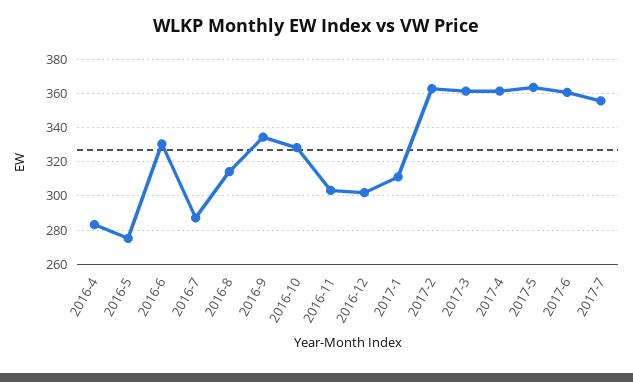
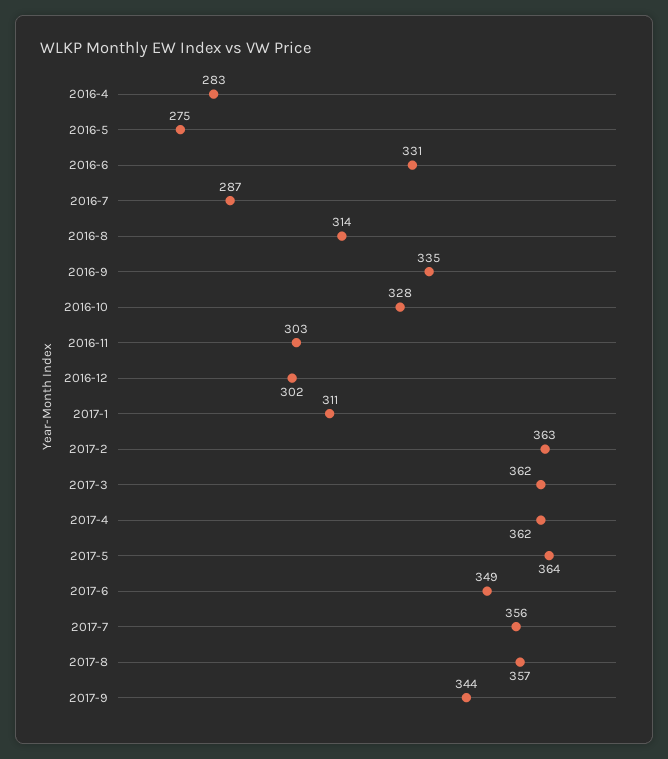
2017-6: 360 -> 349
2017-8: none -> 357
2017-9: none -> 344

